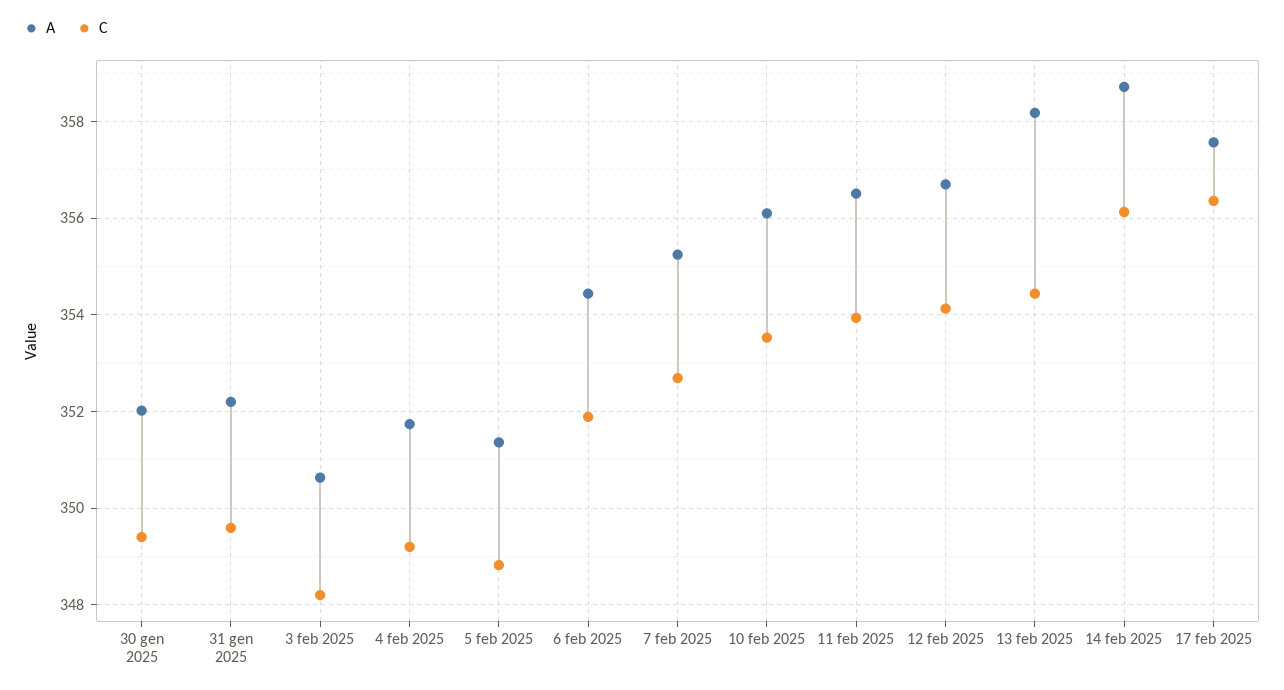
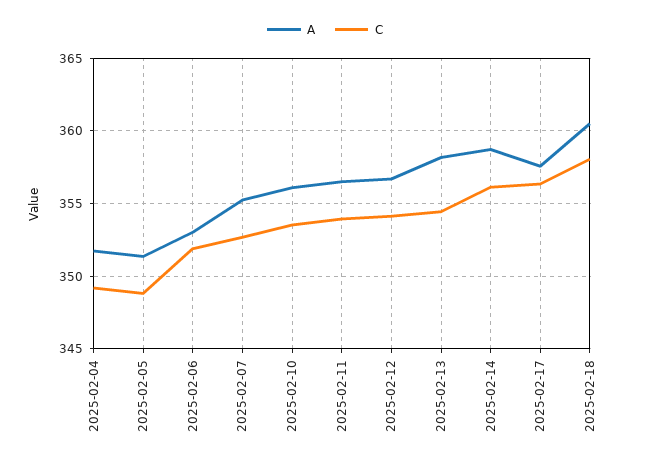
A, 30 gen 2025: 352 -> none
C, 30 gen 2025: 349.4 -> none
A, 31 gen 2025: 352.2 -> none
C, 31 gen 2025: 349.6 -> none
A, 3 feb 2025: 350.6 -> none
C, 3 feb 2025: 348.2 -> none
A, 6 feb 2025: 354.4 -> 353
A, 2025-02-18: none -> 360.5
C, 2025-02-18: none -> 358

